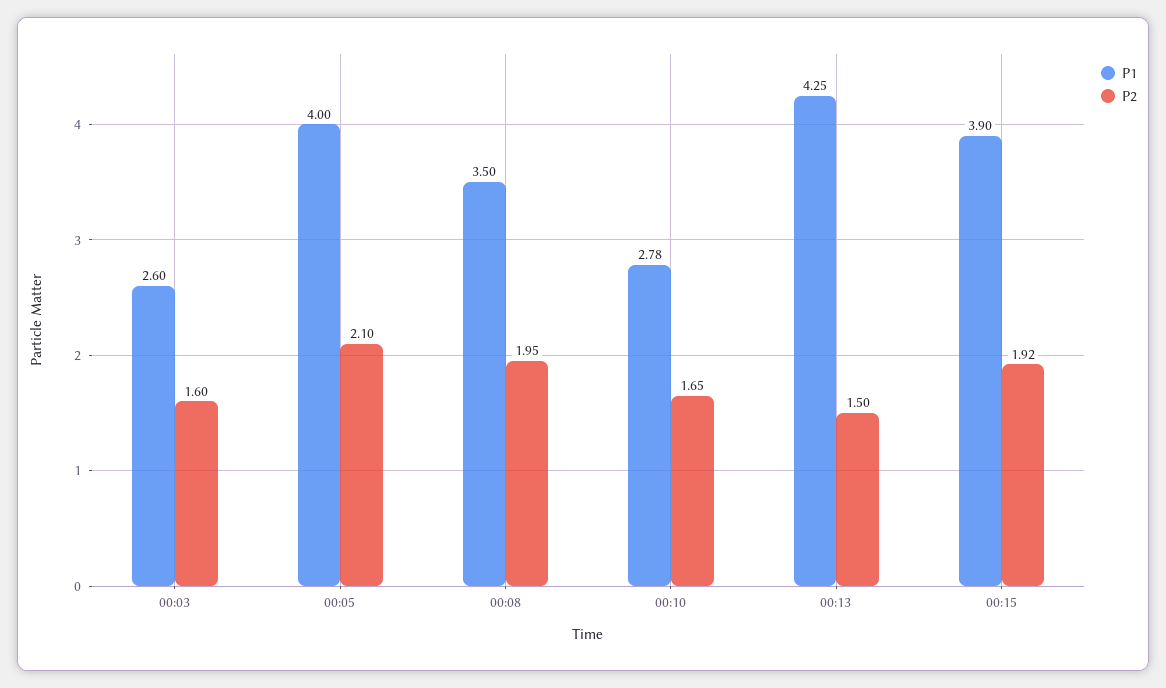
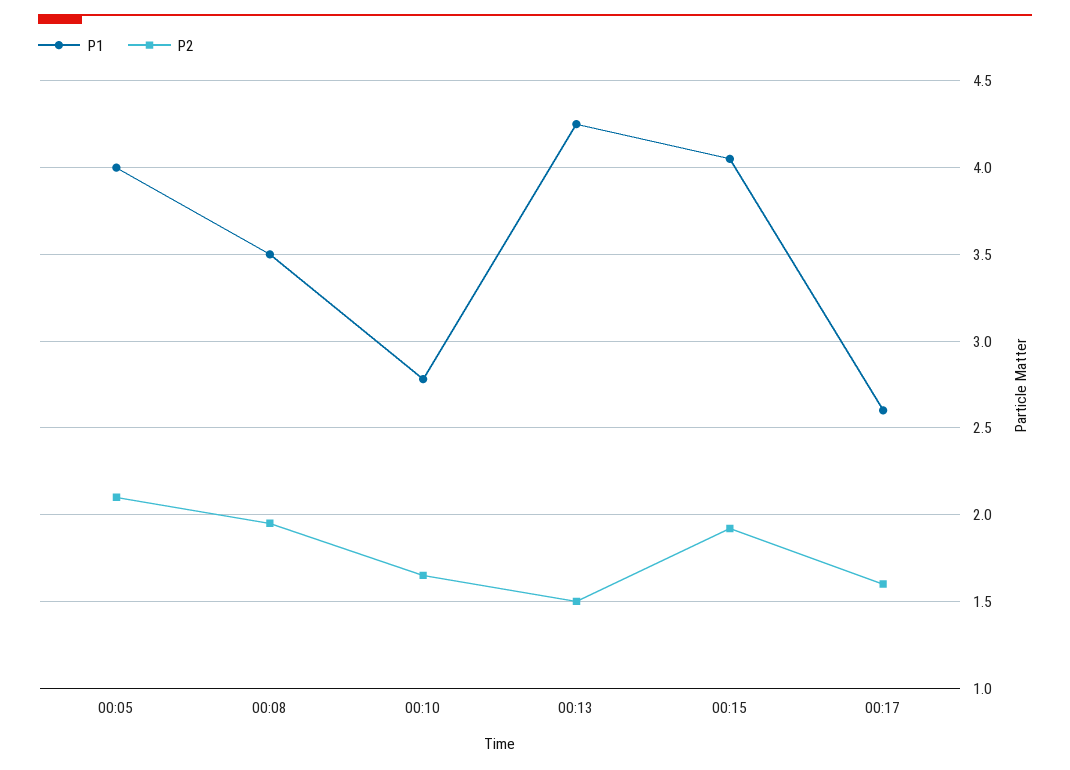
P1, 00:03: 2.6 -> none
P2, 00:03: 1.6 -> none
P1, 00:15: 3.9 -> 4.05
P1, 00:17: none -> 2.6
P2, 00:17: none -> 1.6

